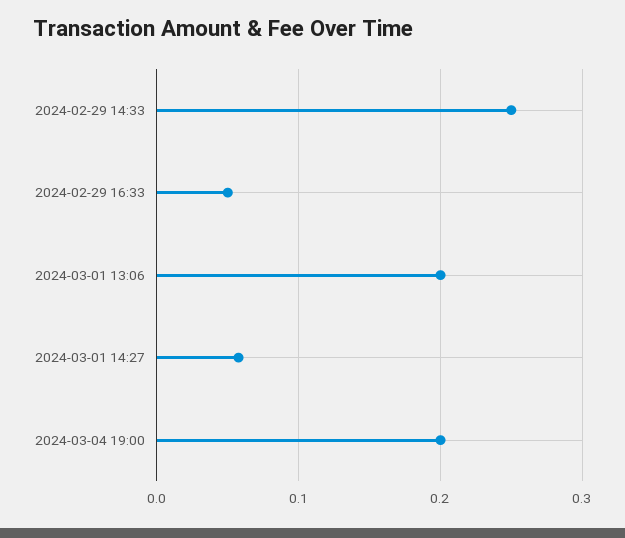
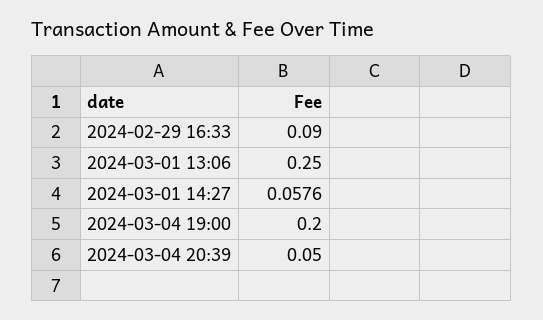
2024-02-29 14:33: 0.25 -> none
2024-02-29 16:33: 0.05 -> 0.09
2024-03-01 13:06: 0.2 -> 0.25
2024-03-04 20:39: none -> 0.05

